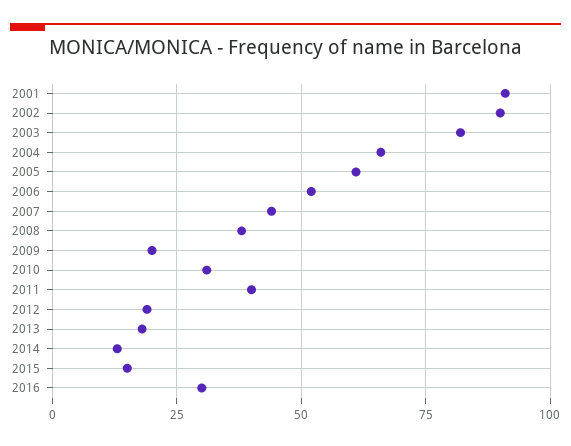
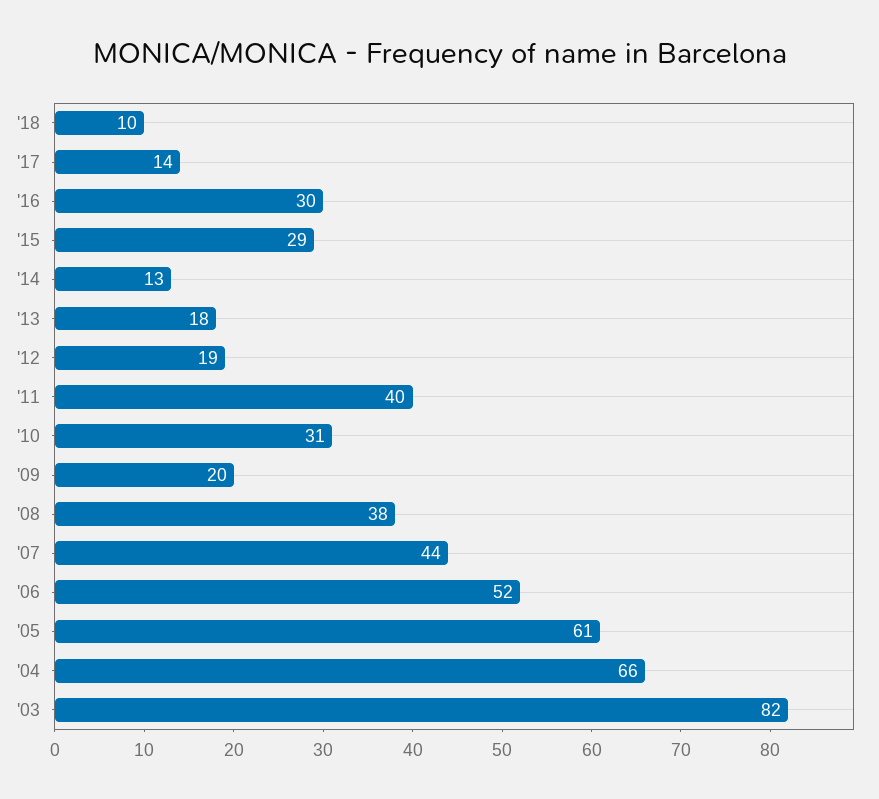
2001: 90 -> none
2002: 90 -> none
2015: 15 -> 29
'18: none -> 10
'17: none -> 14

